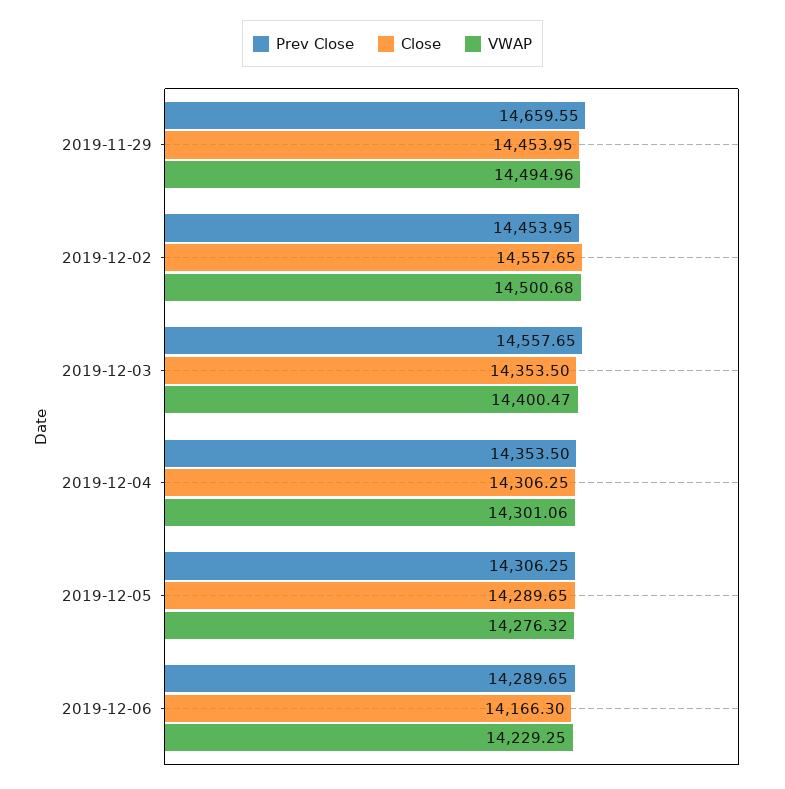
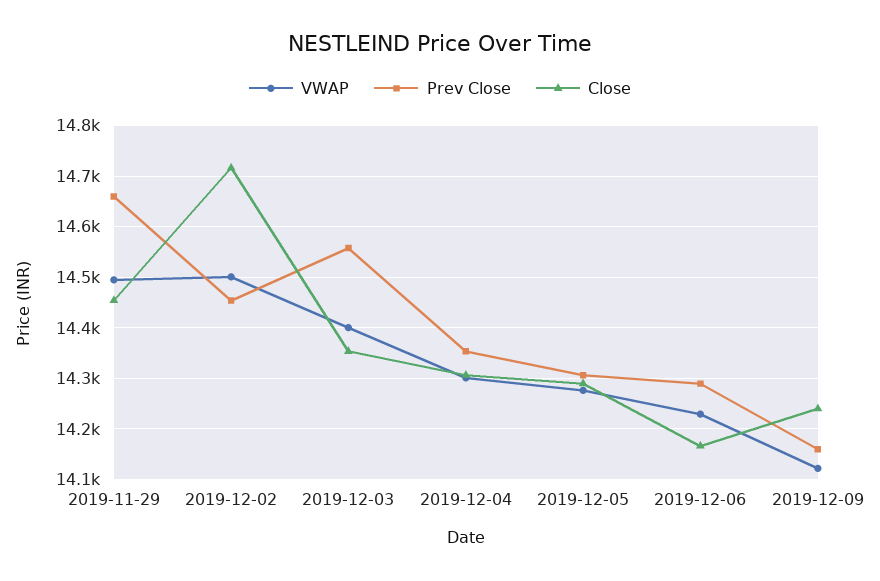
Close, 2019-12-02: 14557.65 -> 14720
VWAP, 2019-12-09: none -> 14120
Prev Close, 2019-12-09: none -> 14160
Close, 2019-12-09: none -> 14240

